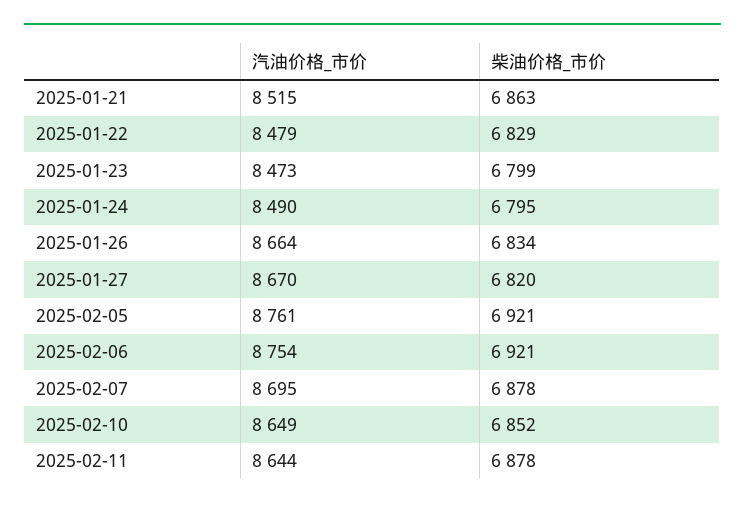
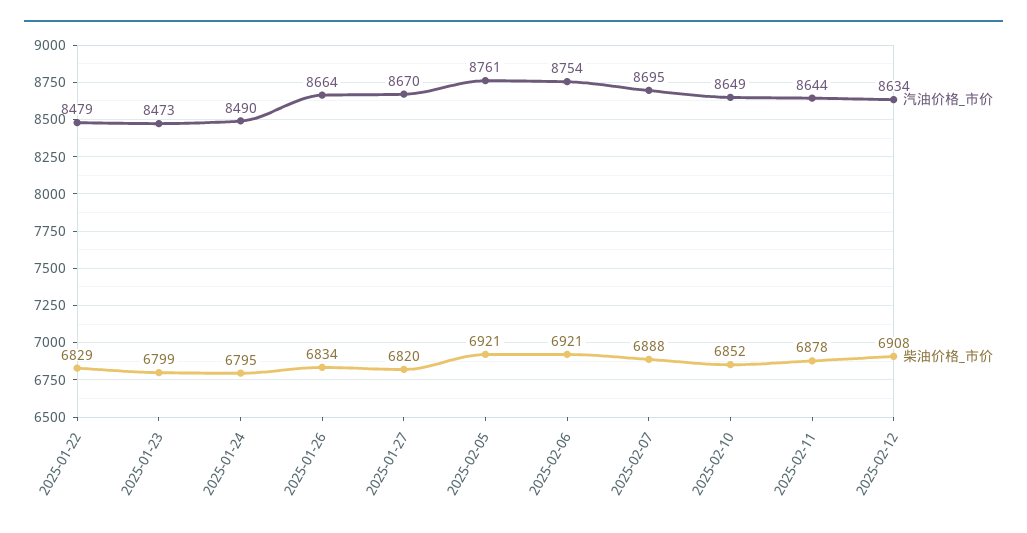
汽油价格_市价, 2025-01-21: 8515 -> none
柴油价格_市价, 2025-01-21: 6863 -> none
柴油价格_市价, 2025-02-07: 6878 -> 6888
汽油价格_市价, 2025-02-12: none -> 8634
柴油价格_市价, 2025-02-12: none -> 6908

